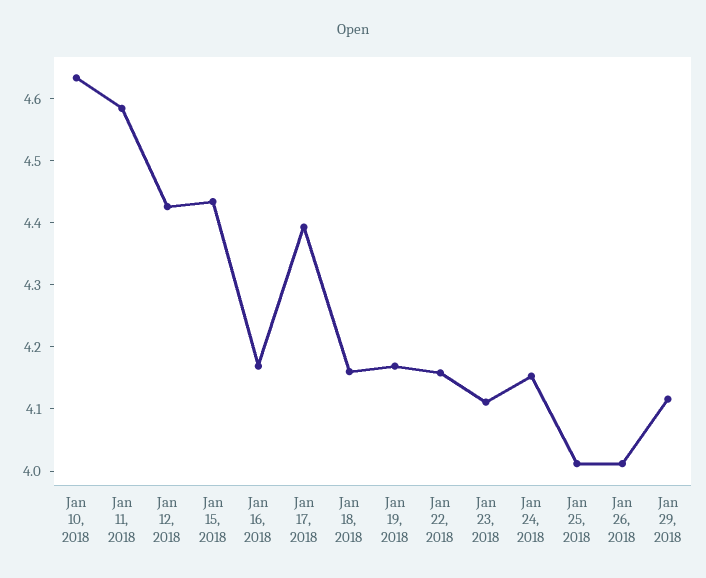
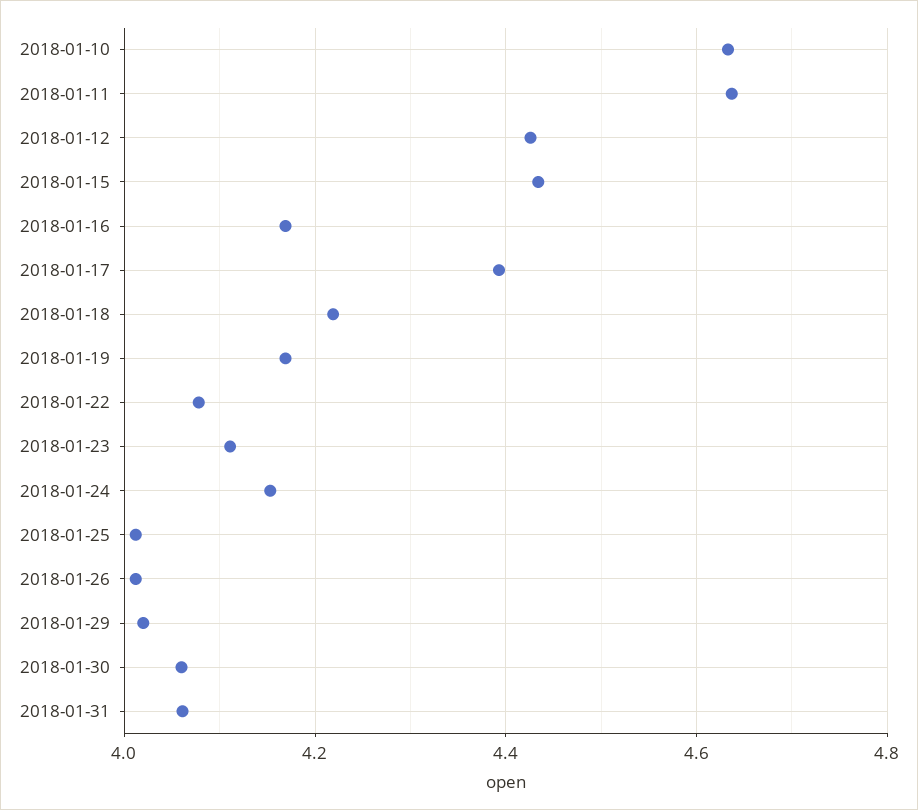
Jan 11, 2018: 4.58 -> 4.64
Jan 18, 2018: 4.16 -> 4.22
Jan 22, 2018: 4.16 -> 4.08
Jan 29, 2018: 4.12 -> 4.02
2018-01-30: none -> 4.06
2018-01-31: none -> 4.06

